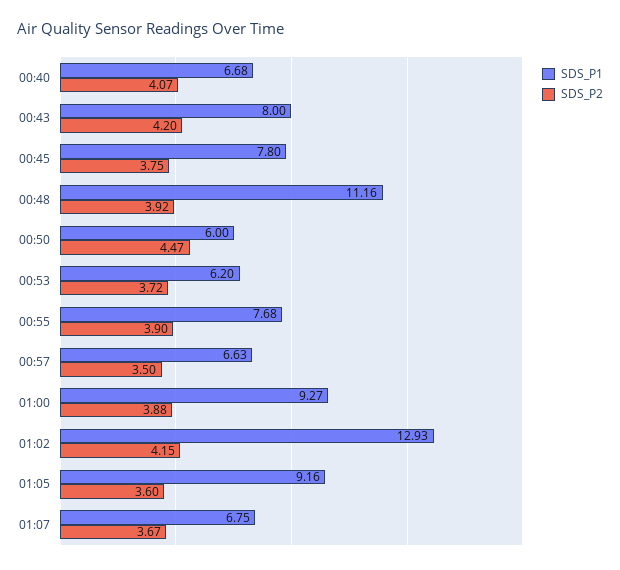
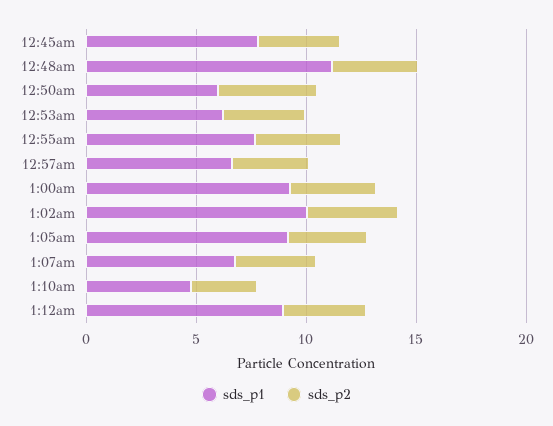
SDS_P1, 00:40: 6.68 -> none
SDS_P2, 00:40: 4.07 -> none
SDS_P1, 00:43: 8 -> none
SDS_P2, 00:43: 4.2 -> none
SDS_P1, 01:02: 12.93 -> 10
SDS_P1, 1:10am: none -> 5
SDS_P2, 1:10am: none -> 3
SDS_P1, 1:12am: none -> 9
SDS_P2, 1:12am: none -> 4

